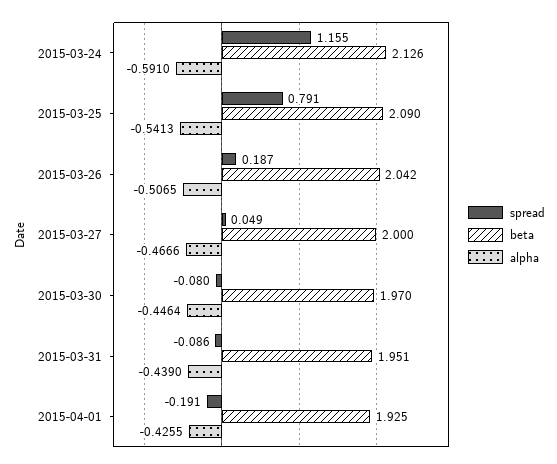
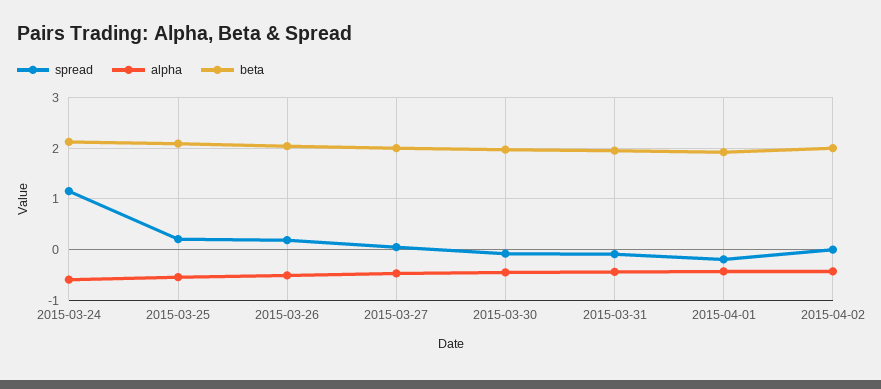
spread, 2015-03-25: 0.791 -> 0.2
spread, 2015-04-02: none -> 0
alpha, 2015-04-02: none -> -0.4
beta, 2015-04-02: none -> 2

